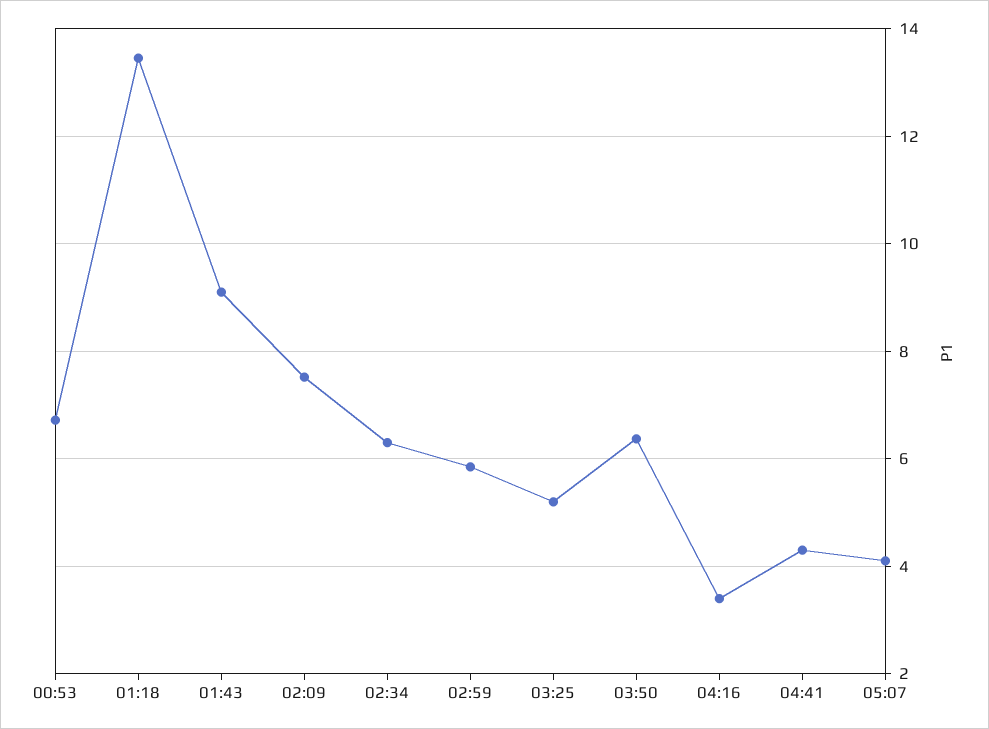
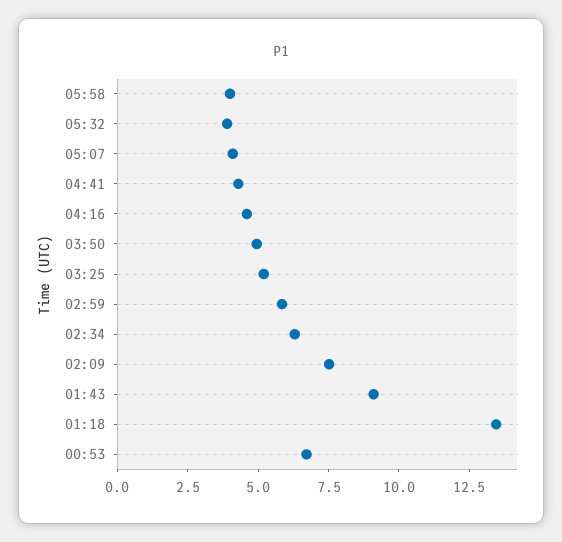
03:50: 6.4 -> 5
04:16: 3.4 -> 4.5
05:58: none -> 4
05:32: none -> 4

